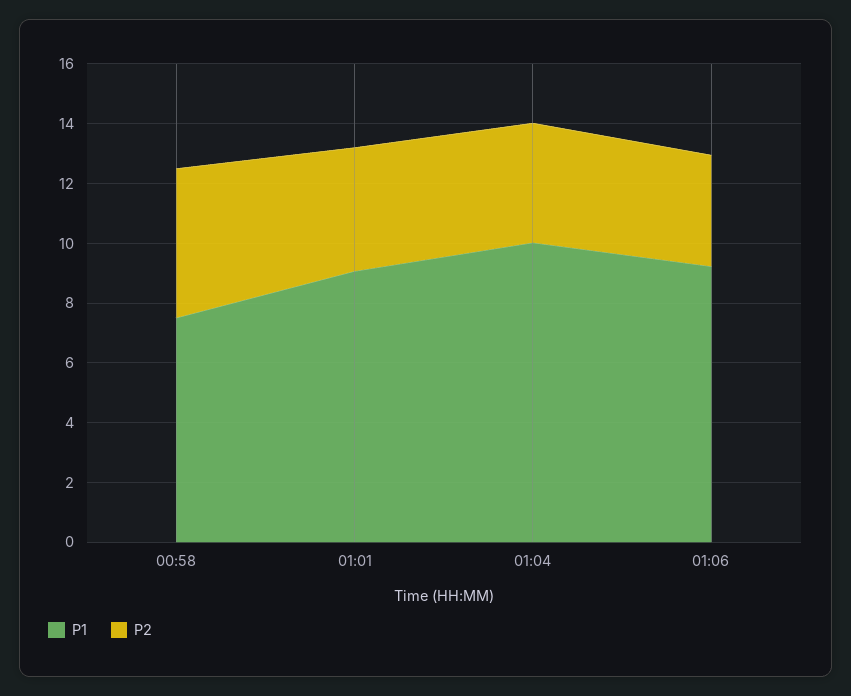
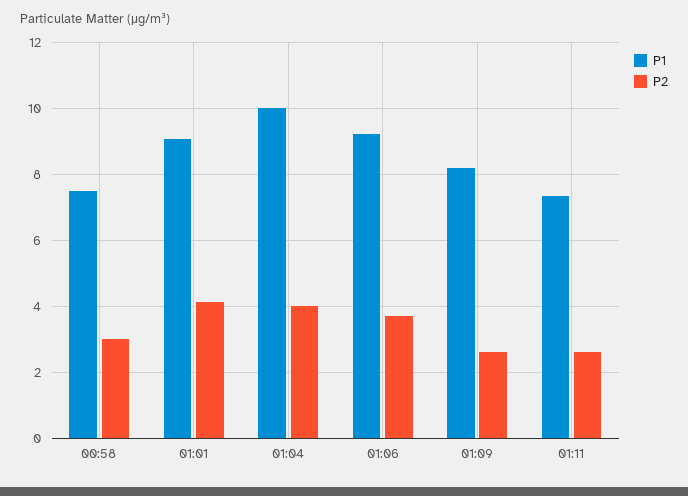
P2, 00:58: 5 -> 3
P1, 01:09: none -> 8.2
P2, 01:09: none -> 2.6
P1, 01:11: none -> 7.4
P2, 01:11: none -> 2.6

